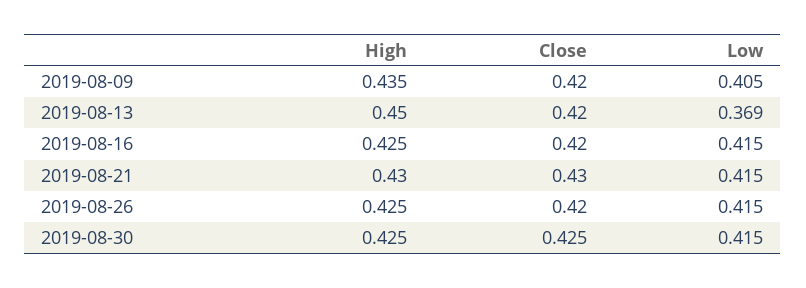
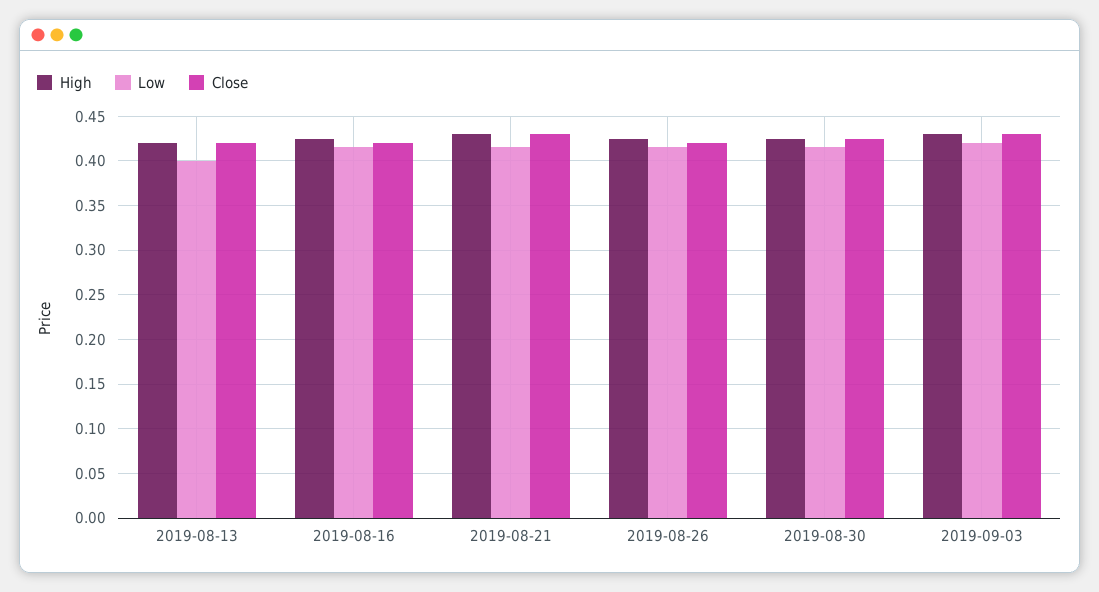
High, 2019-08-09: 0.435 -> none
Close, 2019-08-09: 0.42 -> none
Low, 2019-08-09: 0.405 -> none
High, 2019-08-13: 0.45 -> 0.42
Low, 2019-08-13: 0.369 -> 0.4
High, 2019-09-03: none -> 0.43
Low, 2019-09-03: none -> 0.42
Close, 2019-09-03: none -> 0.43

